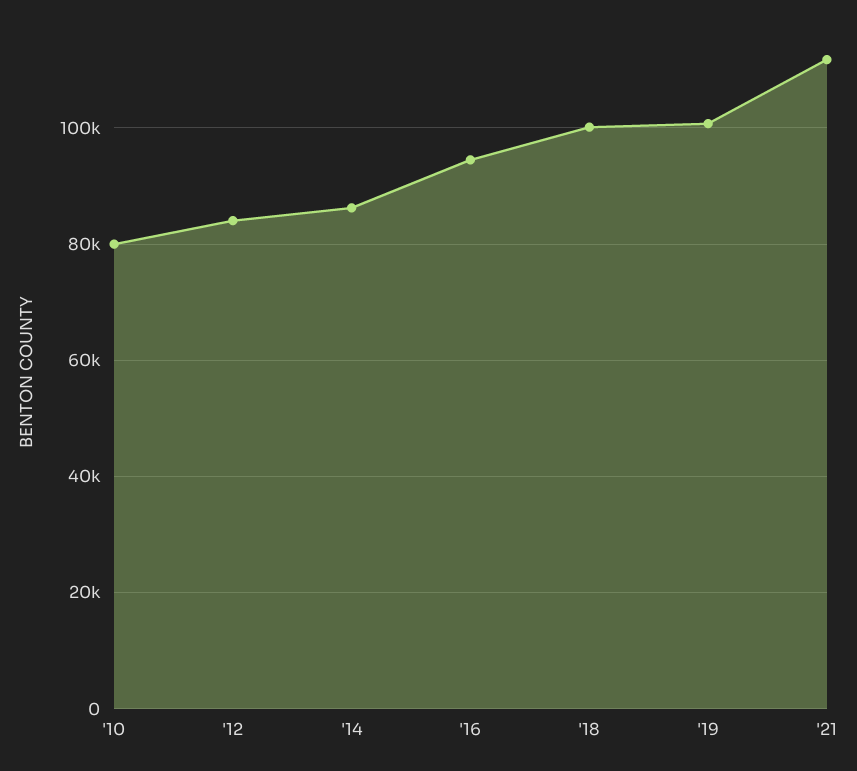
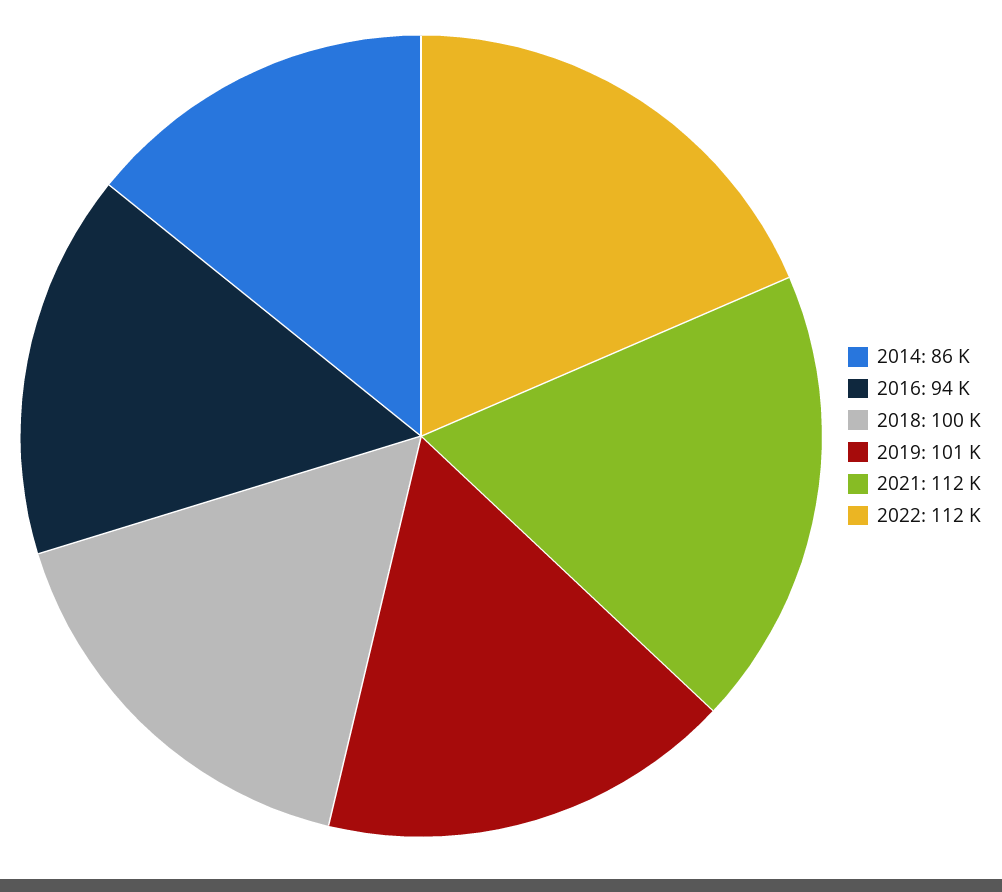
'10: 80000 -> none
'12: 84000 -> none
2022: none -> 112000

